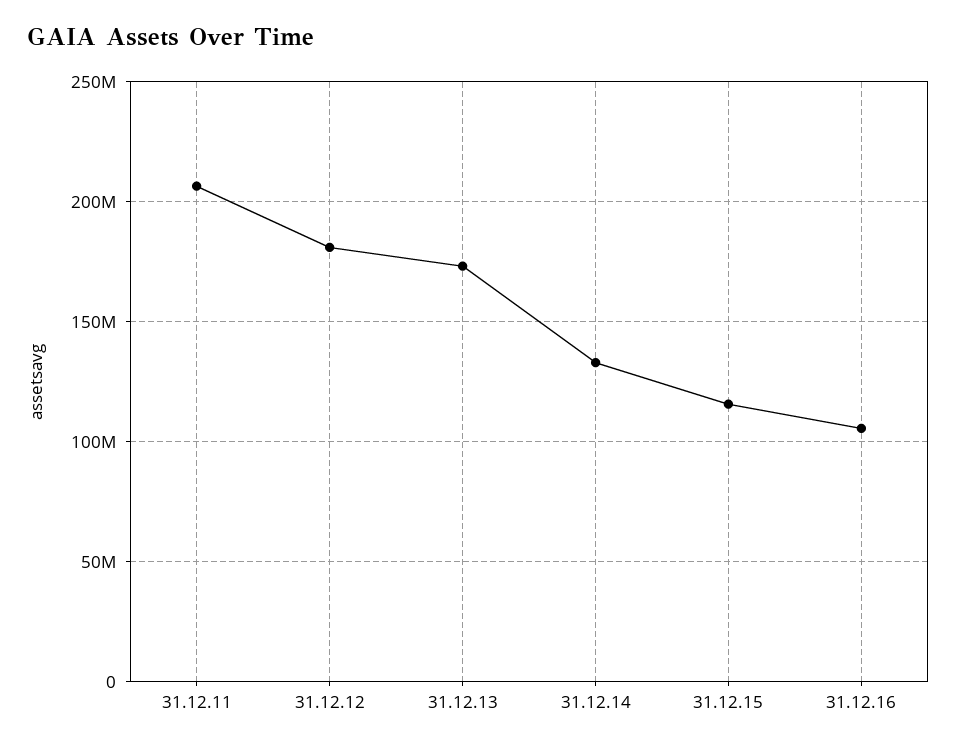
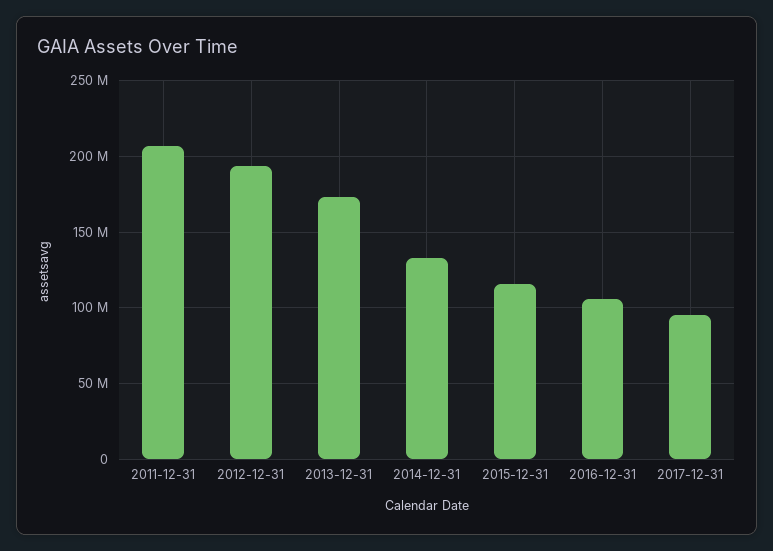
31.12.12: 180000000 -> 195000000
2017-12-31: none -> 95000000

